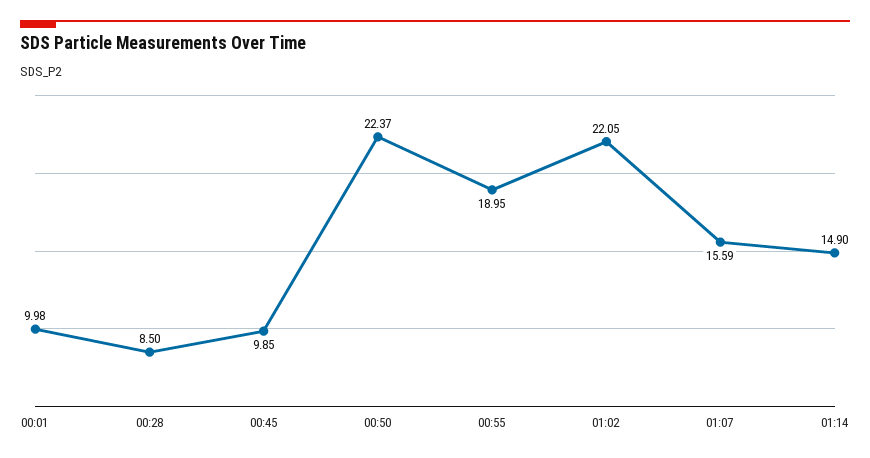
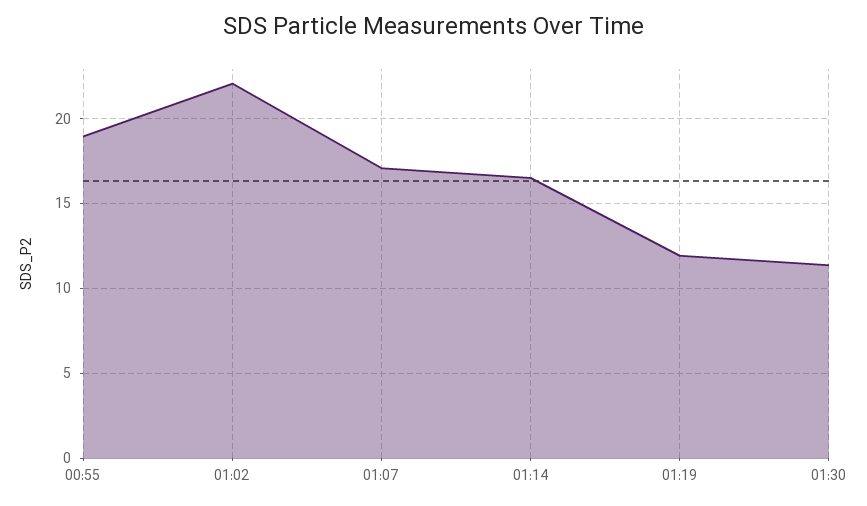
00:01: 9.98 -> none
00:28: 8.5 -> none
00:45: 9.85 -> none
00:50: 22.37 -> none
01:07: 15.59 -> 17
01:14: 14.9 -> 16.5
01:19: none -> 12
01:30: none -> 11.5

